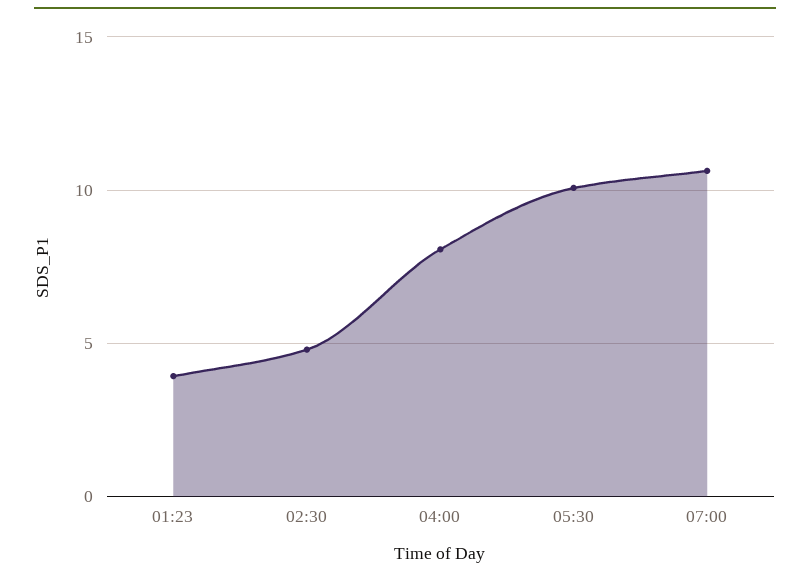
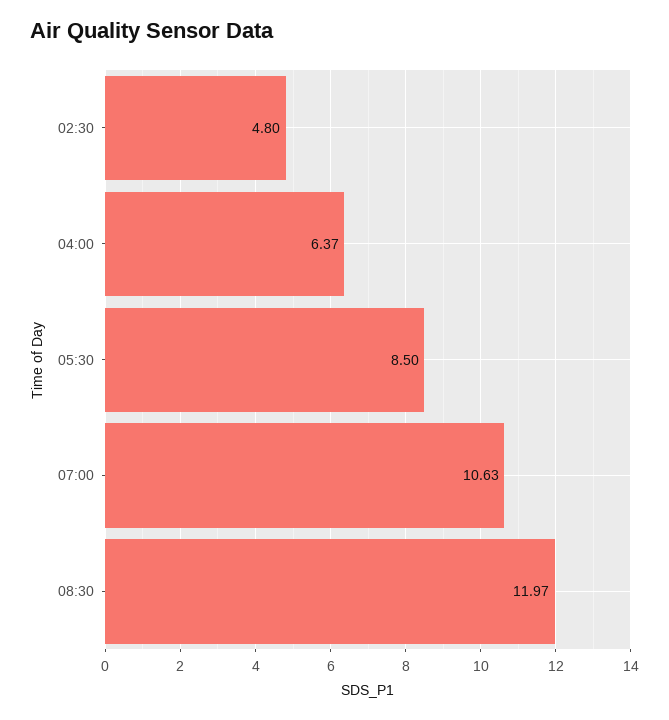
01:23: 4 -> none
04:00: 8 -> 6.37
05:30: 10 -> 8.5
08:30: none -> 11.97

